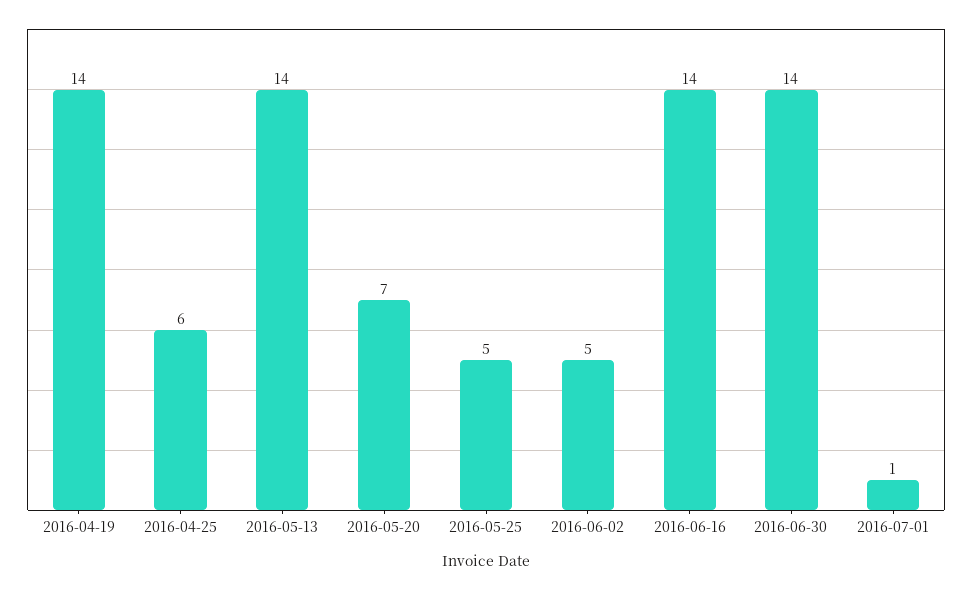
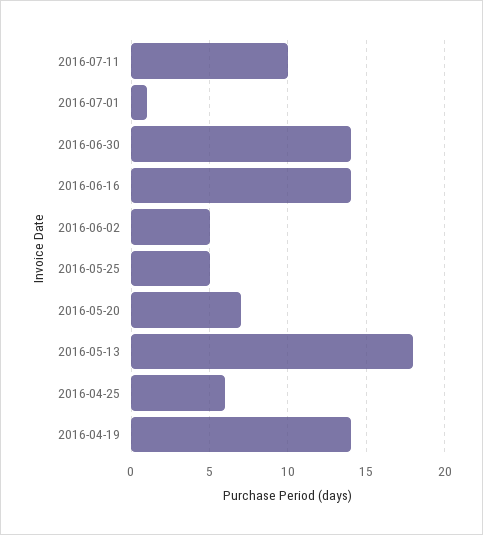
2016-05-13: 14 -> 18
2016-07-11: none -> 10

